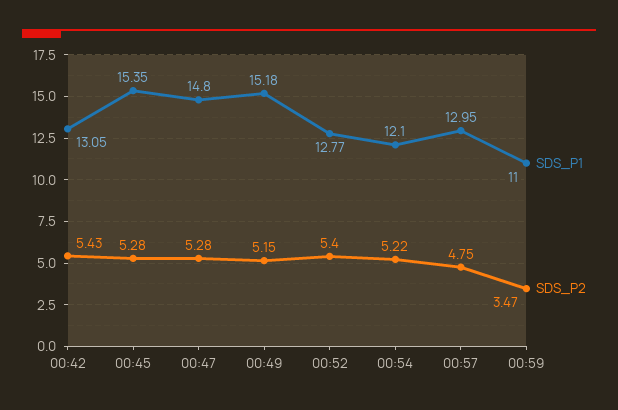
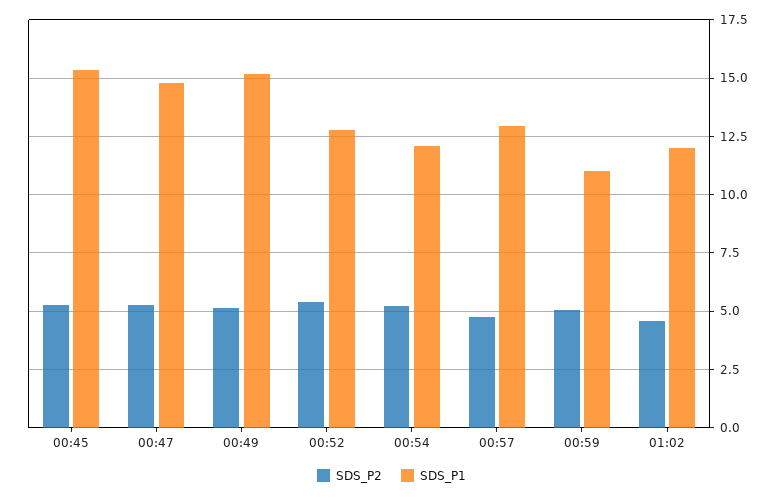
SDS_P1, 00:42: 13.05 -> none
SDS_P2, 00:42: 5.43 -> none
SDS_P2, 00:59: 3.47 -> 5
SDS_P2, 01:02: none -> 4.5
SDS_P1, 01:02: none -> 12

